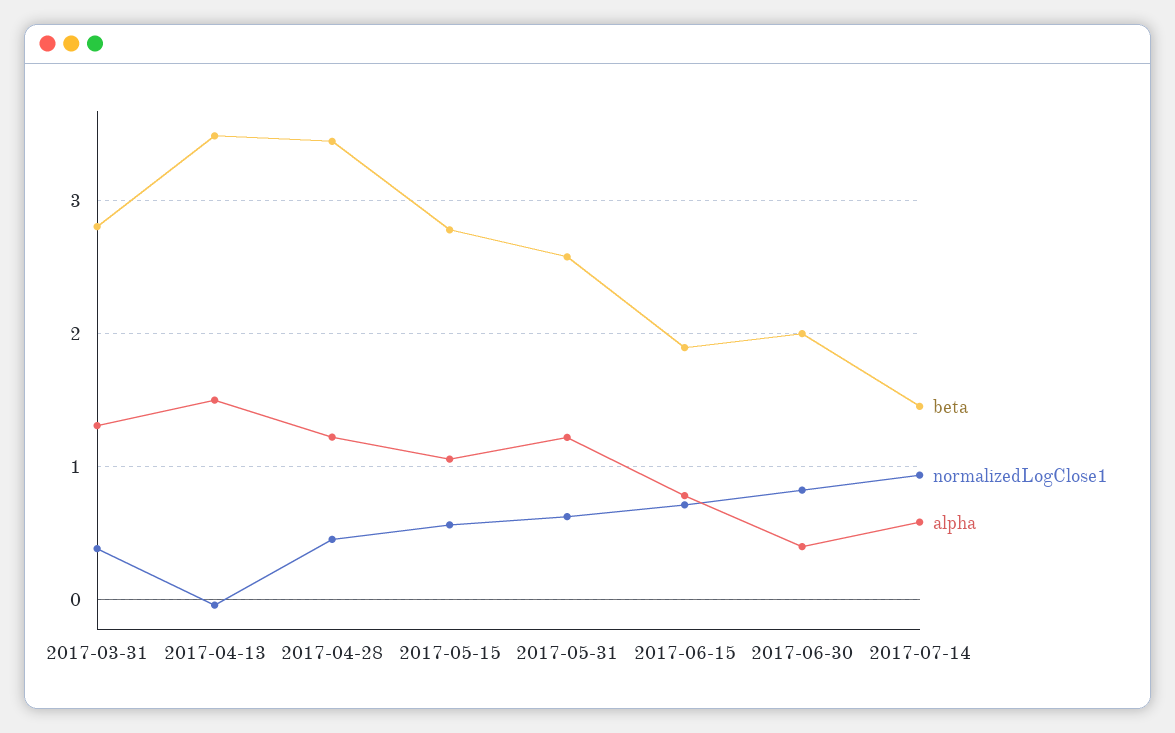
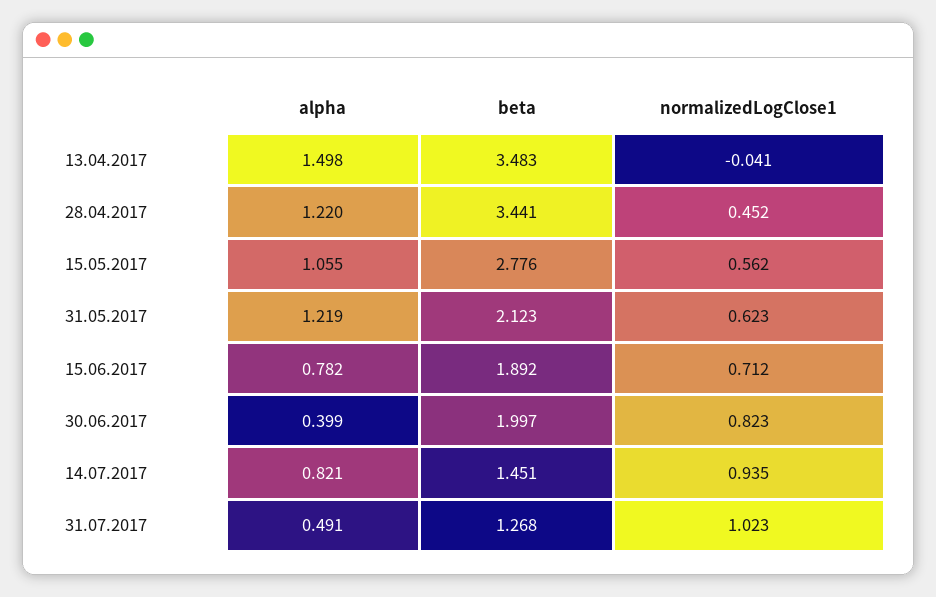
beta, 2017-03-31: 2.8 -> none
normalizedLogClose1, 2017-03-31: 0.4 -> none
alpha, 2017-03-31: 1.3 -> none
beta, 2017-05-31: 2.6 -> 2.123
alpha, 2017-07-14: 0.6 -> 0.821
alpha, 31.07.2017: none -> 0.491
beta, 31.07.2017: none -> 1.268
normalizedLogClose1, 31.07.2017: none -> 1.023

